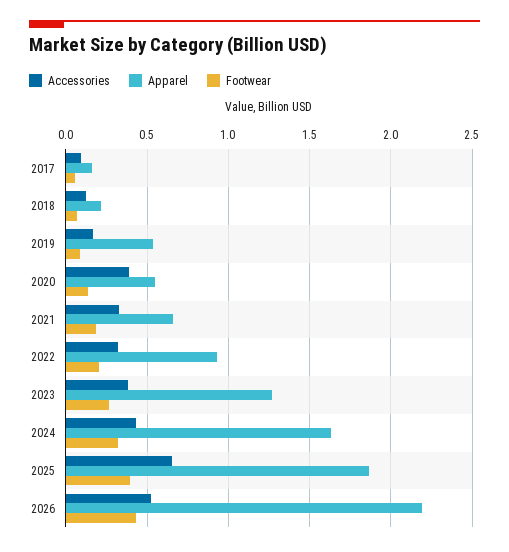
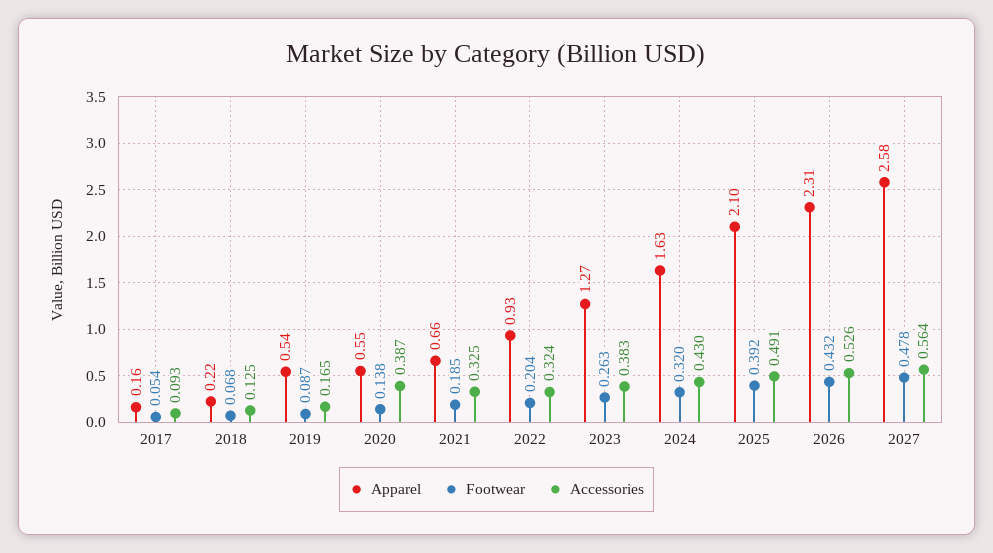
Accessories, 2025: 0.65 -> 0.491
Apparel, 2025: 1.85 -> 2.1
Apparel, 2026: 2.2 -> 2.31
Apparel, 2027: none -> 2.58
Footwear, 2027: none -> 0.478
Accessories, 2027: none -> 0.564

